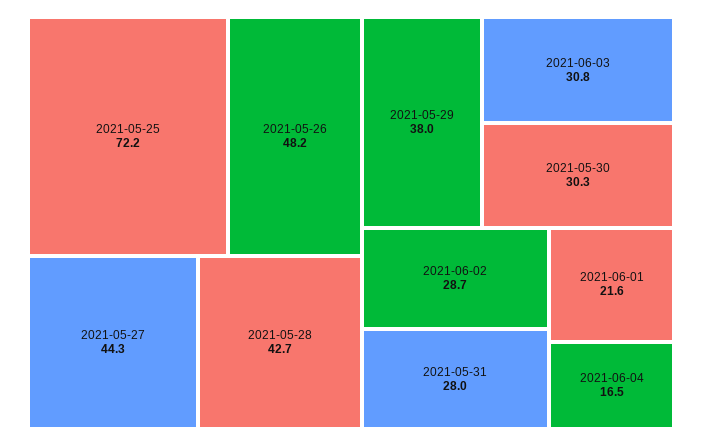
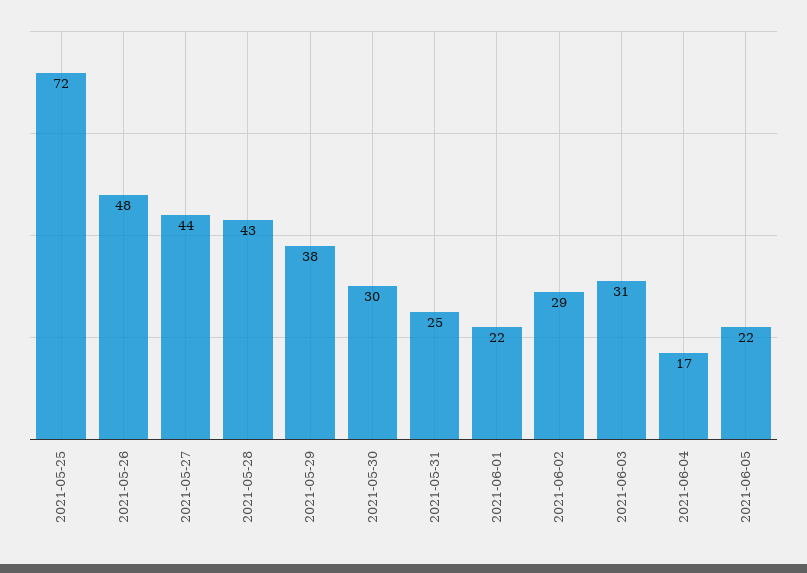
2021-05-31: 28 -> 25
2021-06-05: none -> 22

